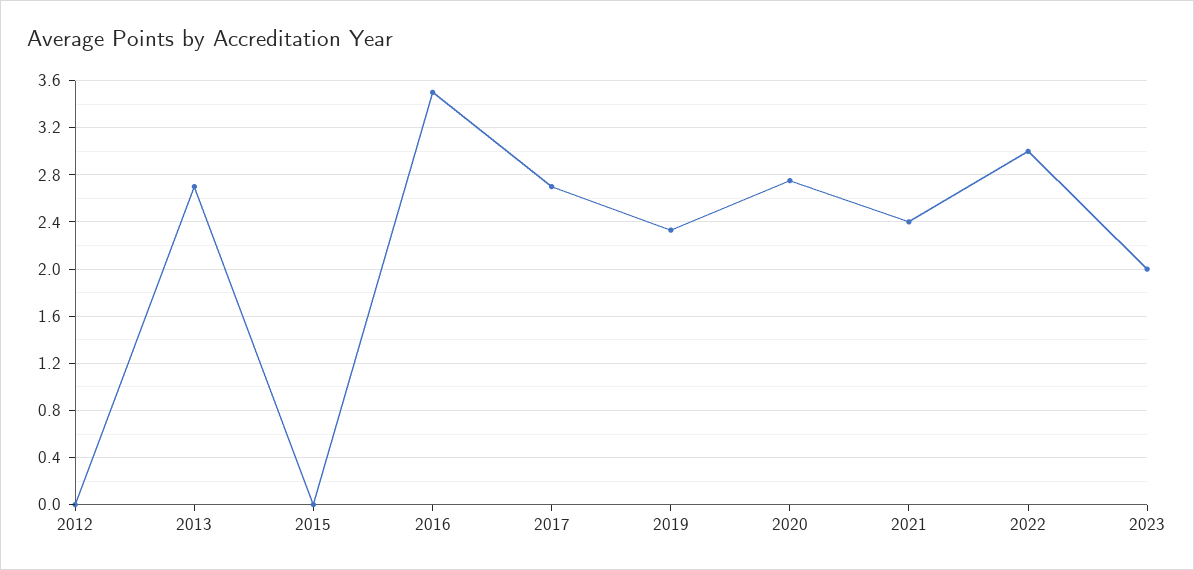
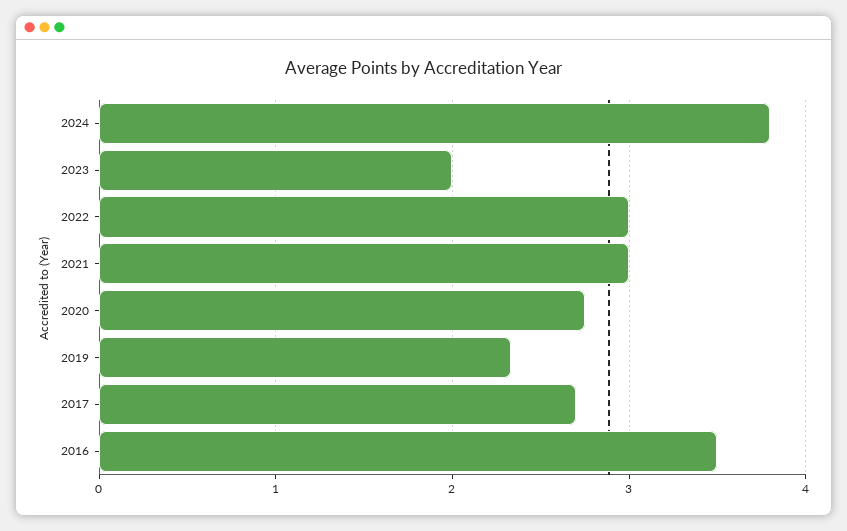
2012: 0 -> none
2013: 2.7 -> none
2015: 0 -> none
2021: 2.4 -> 3
2024: none -> 3.8

